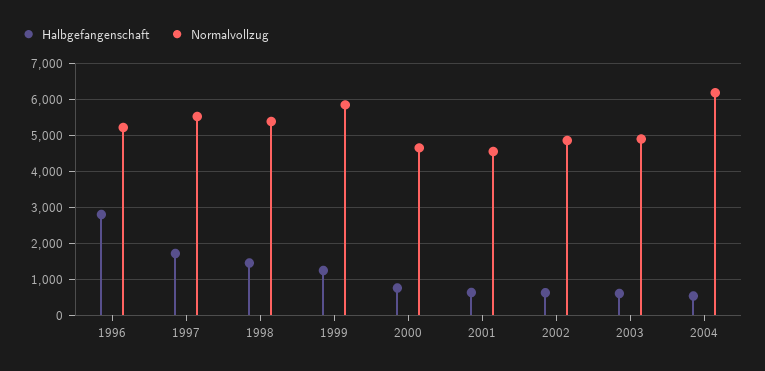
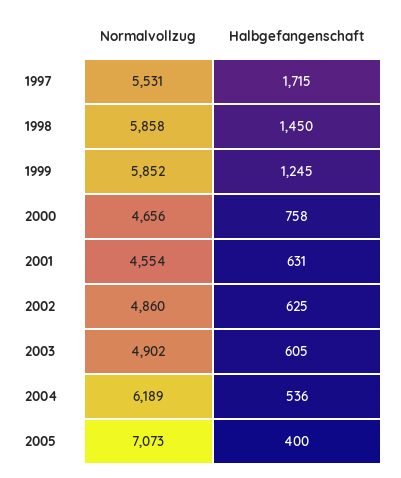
Halbgefangenschaft, 1996: 2800 -> none
Normalvollzug, 1996: 5200 -> none
Normalvollzug, 1998: 5400 -> 5858
Normalvollzug, 2005: none -> 7073
Halbgefangenschaft, 2005: none -> 400

